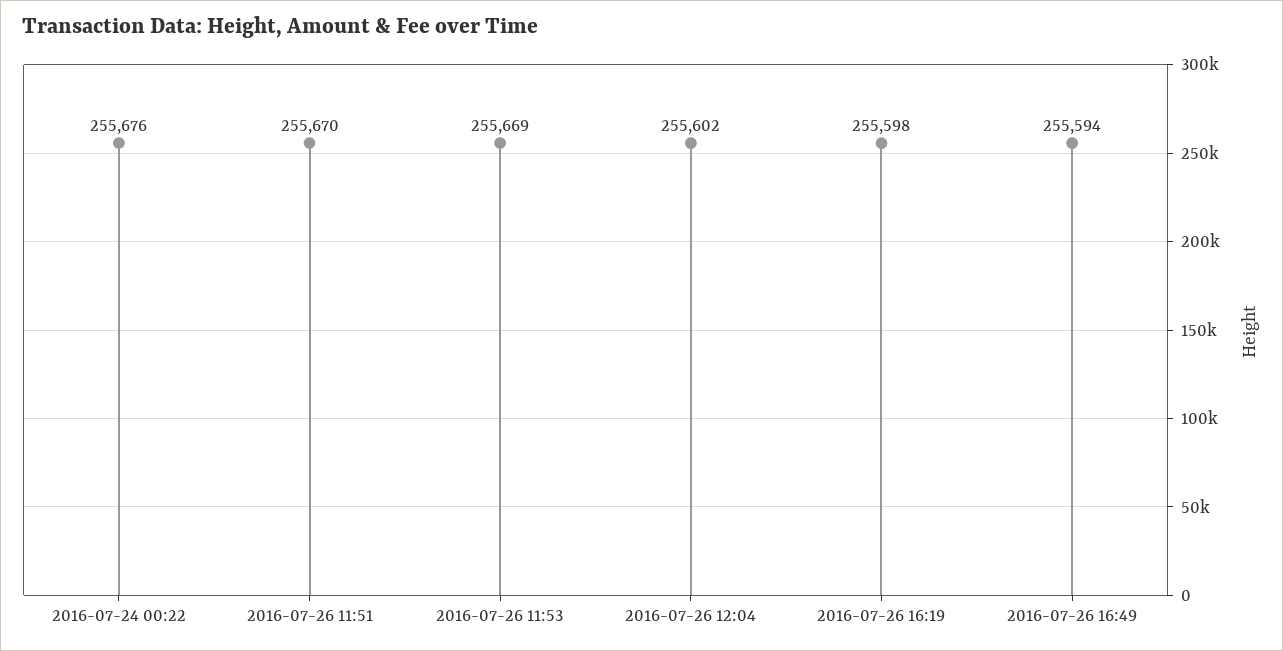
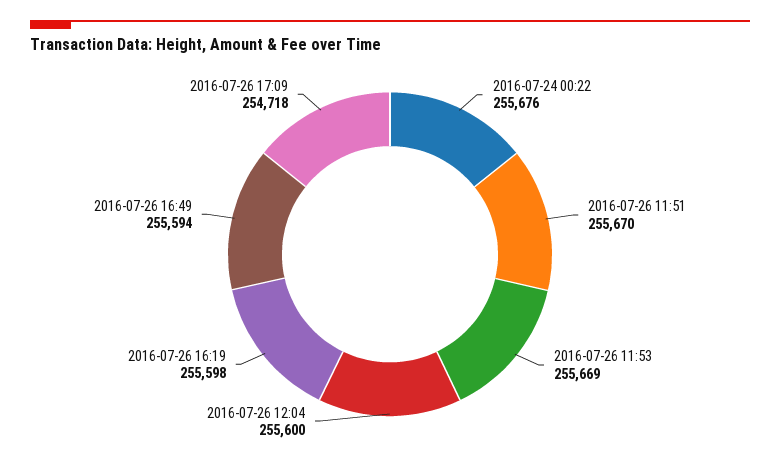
2016-07-26 12:04: 255602 -> 255600
2016-07-26 17:09: none -> 254718

